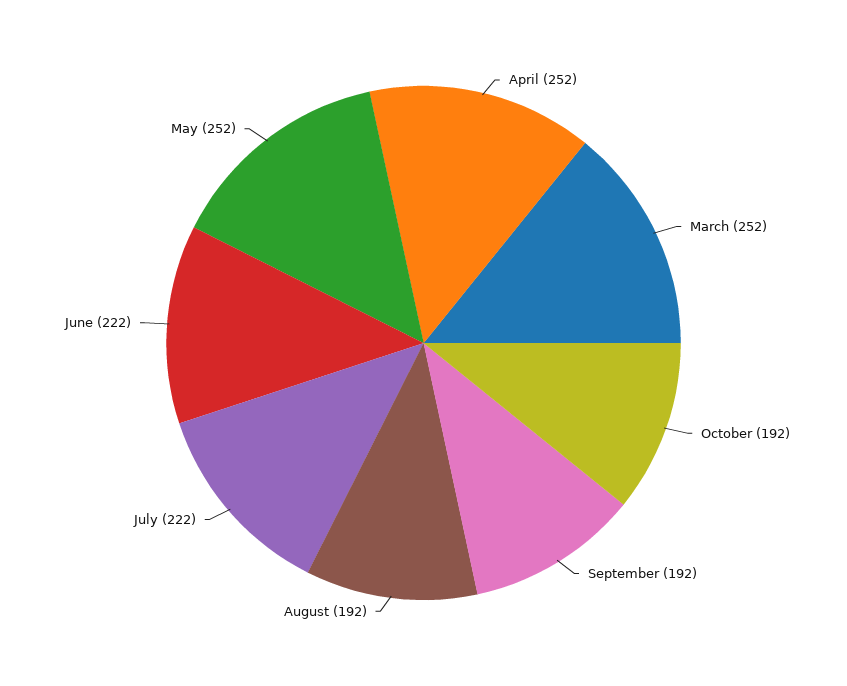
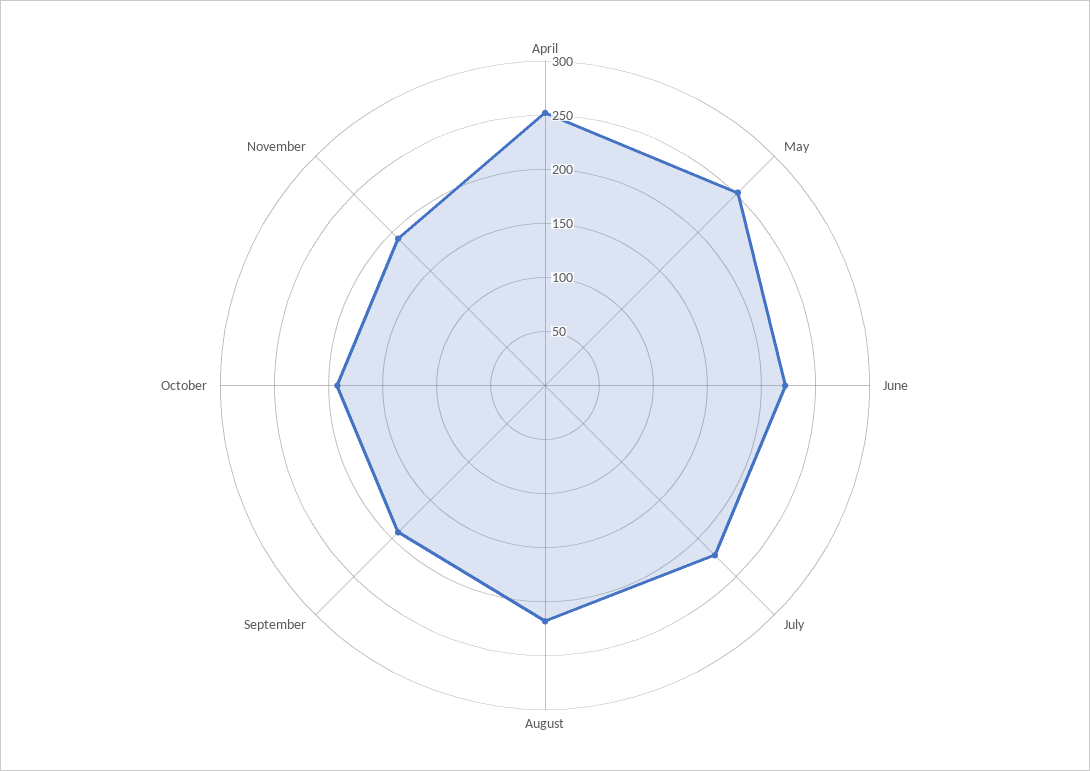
March: 252 -> none
August: 192 -> 220
November: none -> 190

